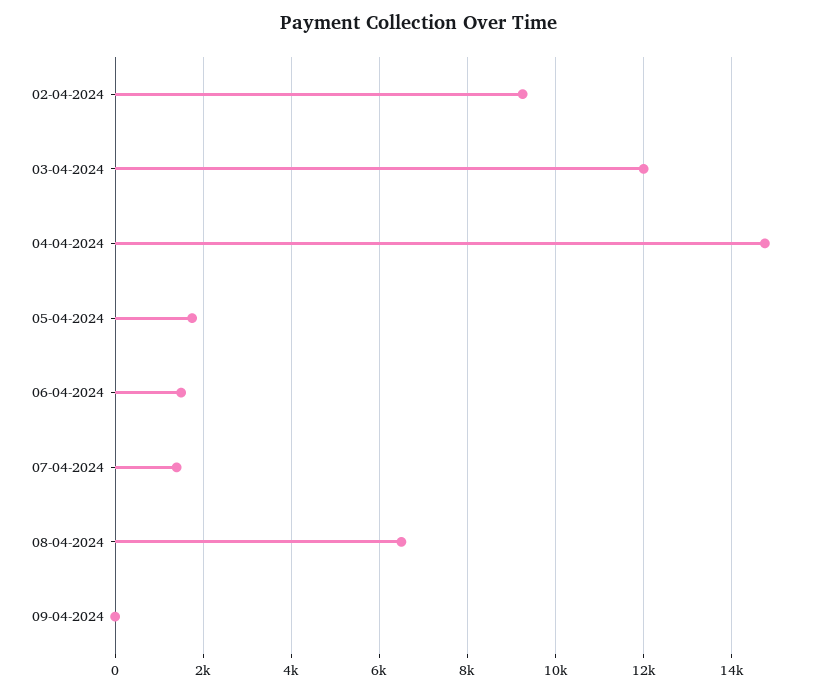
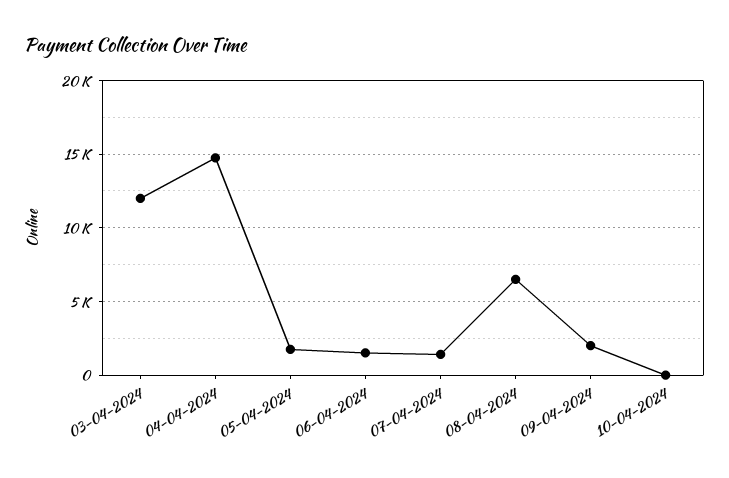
02-04-2024: 9200 -> none
09-04-2024: 0 -> 2000
10-04-2024: none -> 0

